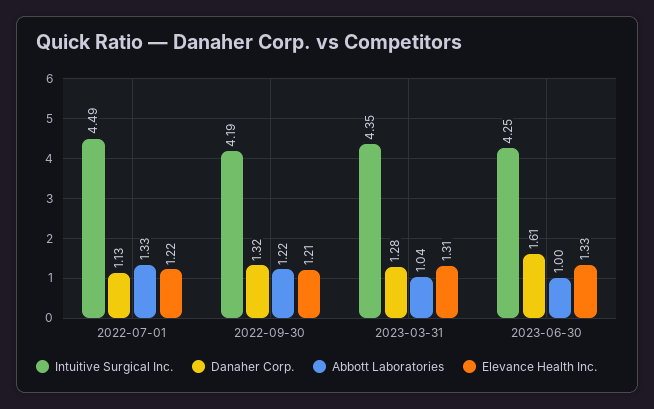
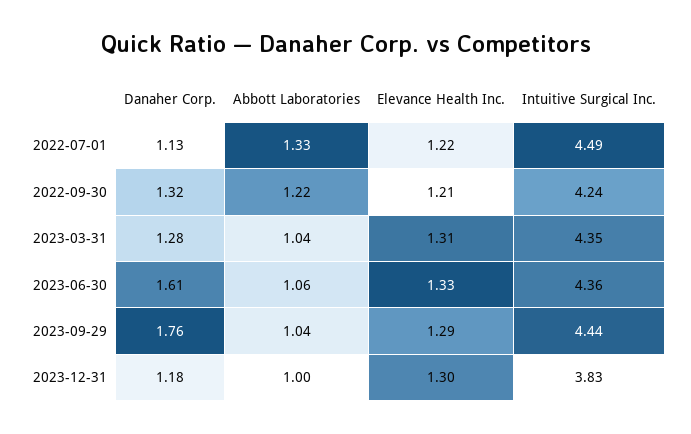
Intuitive Surgical Inc., 2022-09-30: 4.19 -> 4.24
Intuitive Surgical Inc., 2023-06-30: 4.25 -> 4.36
Abbott Laboratories, 2023-06-30: 1 -> 1.06
Danaher Corp., 2023-09-29: none -> 1.76
Abbott Laboratories, 2023-09-29: none -> 1.04
Elevance Health Inc., 2023-09-29: none -> 1.29
Intuitive Surgical Inc., 2023-09-29: none -> 4.44
Danaher Corp., 2023-12-31: none -> 1.18
Abbott Laboratories, 2023-12-31: none -> 1
Elevance Health Inc., 2023-12-31: none -> 1.3
Intuitive Surgical Inc., 2023-12-31: none -> 3.83

